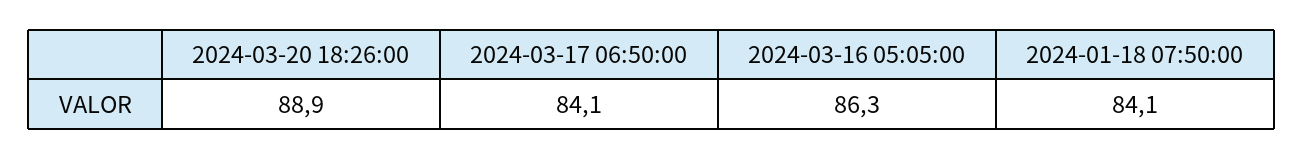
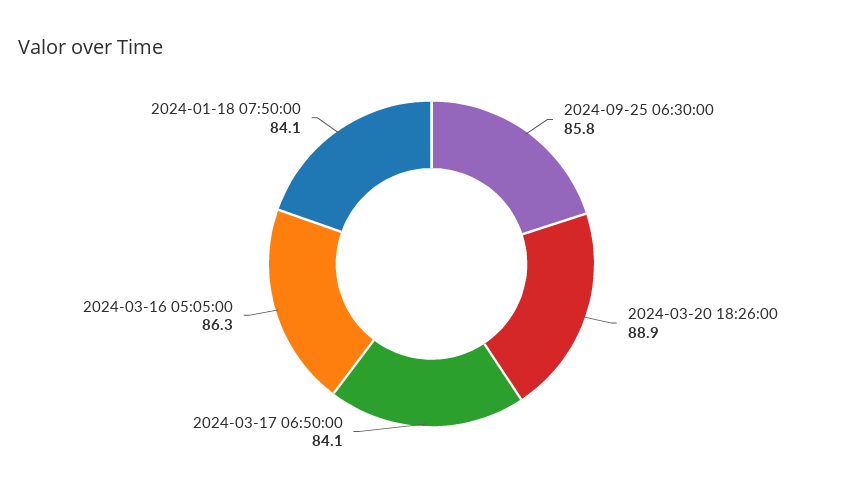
2024-09-25 06:30:00: none -> 85.8

